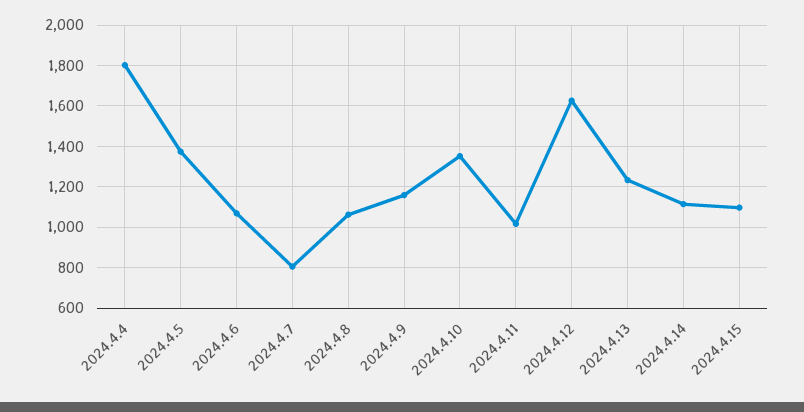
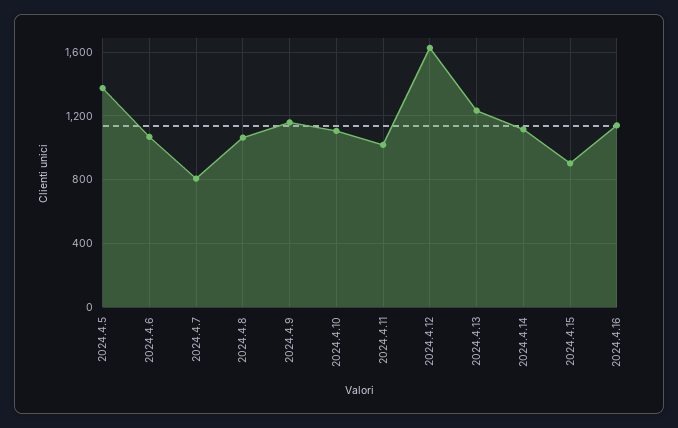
2024.4.4: 1800 -> none
2024.4.10: 1350 -> 1100
2024.4.15: 1100 -> 900
2024.4.16: none -> 1150

